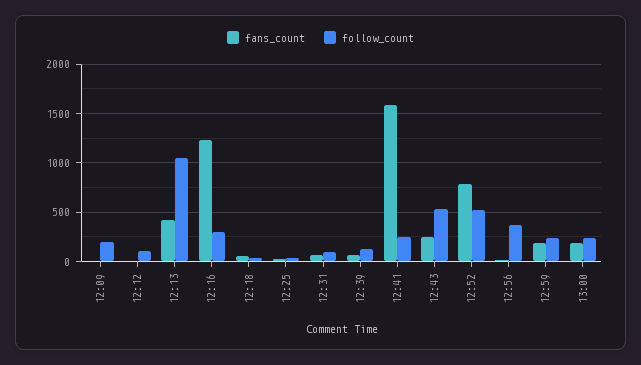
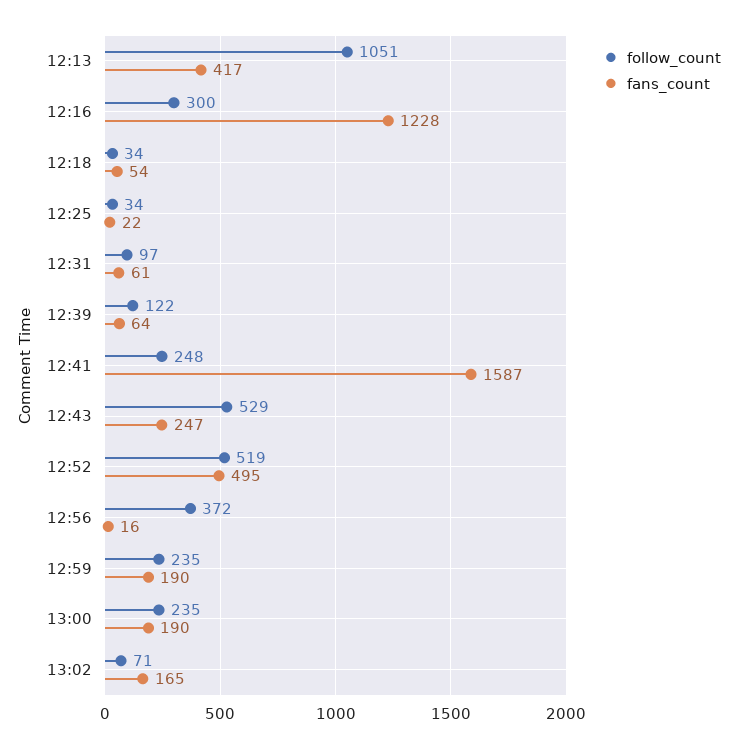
fans_count, 12:09: 0 -> none
follow_count, 12:09: 200 -> none
fans_count, 12:12: 0 -> none
follow_count, 12:12: 100 -> none
fans_count, 12:52: 800 -> 495
follow_count, 13:02: none -> 71
fans_count, 13:02: none -> 165

